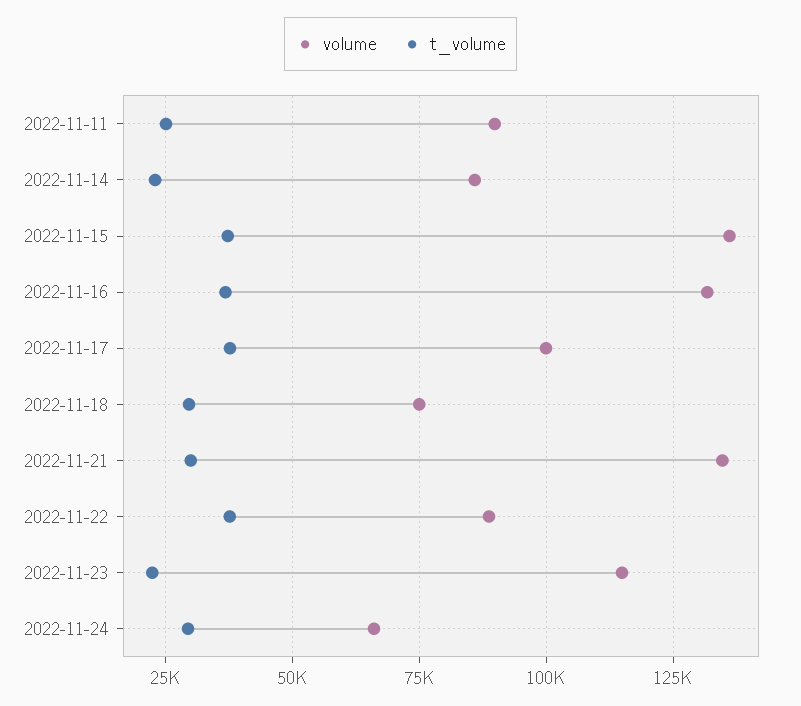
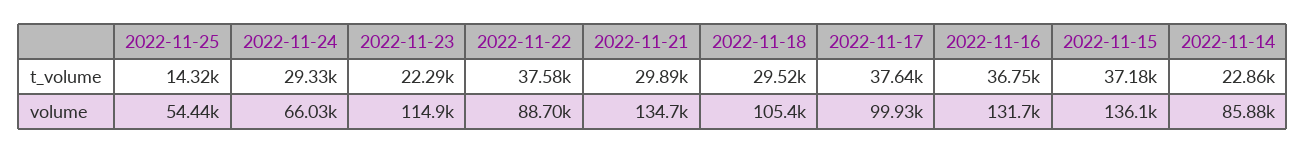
volume, 2022-11-11: 90000 -> none
t_volume, 2022-11-11: 25000 -> none
volume, 2022-11-18: 75000 -> 105400
t_volume, 2022-11-25: none -> 14320
volume, 2022-11-25: none -> 54440

